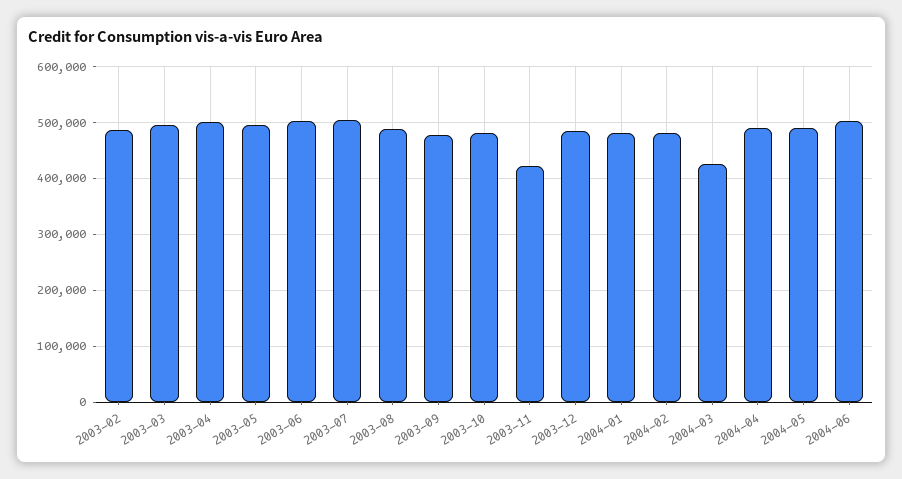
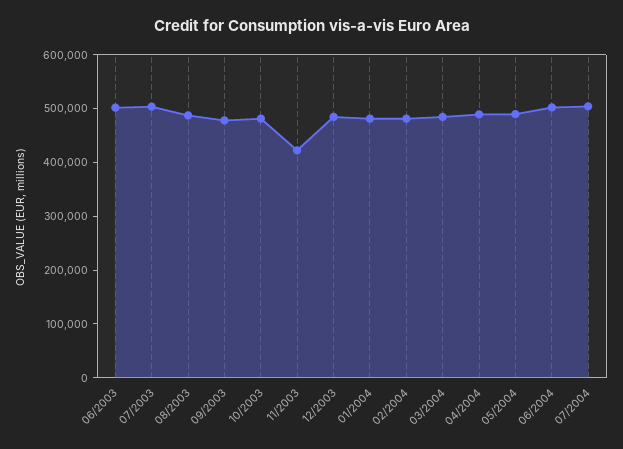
2003-02: 480000 -> none
2003-03: 500000 -> none
2003-04: 500000 -> none
2003-05: 500000 -> none
2004-03: 420000 -> 480000
07/2004: none -> 500000

